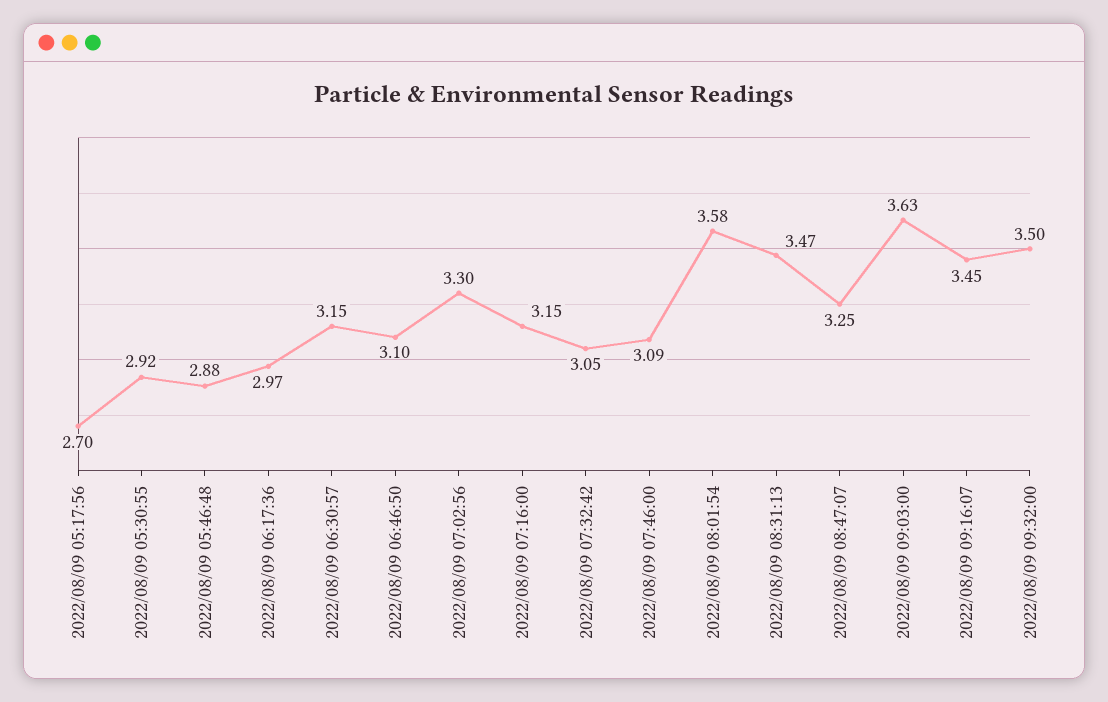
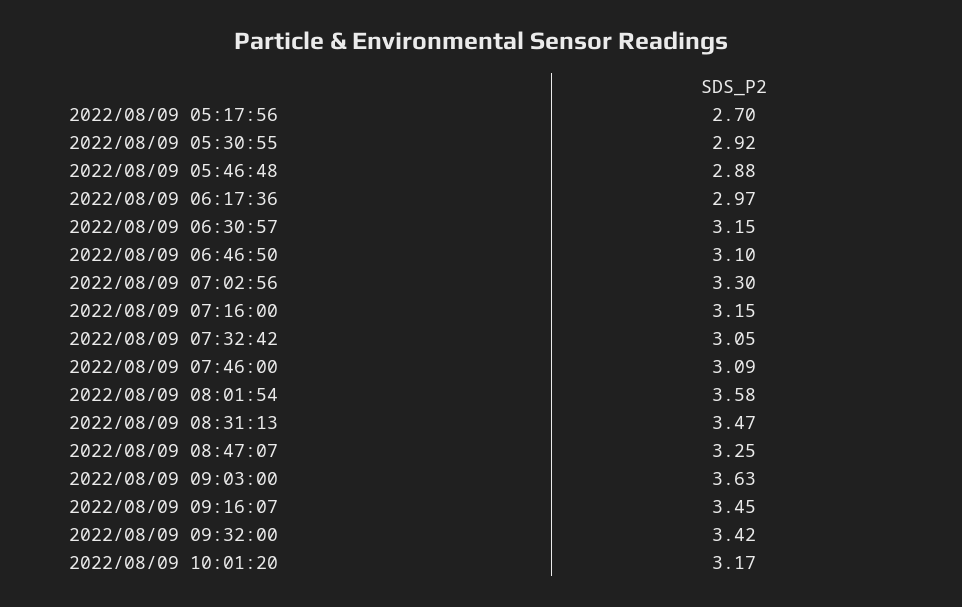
2022/08/09 09:32:00: 3.5 -> 3.42
2022/08/09 10:01:20: none -> 3.17

